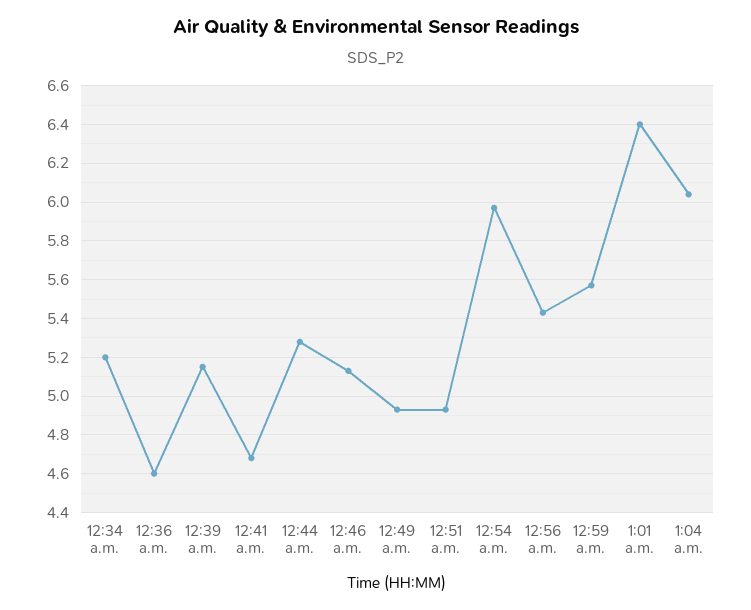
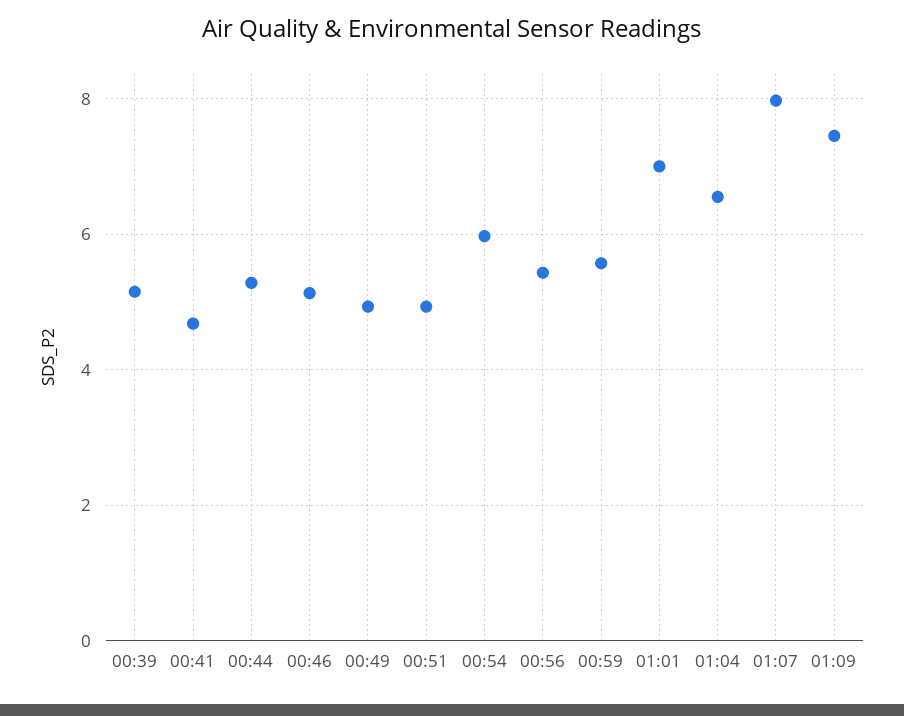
12:34 a.m.: 5.2 -> none
12:36 a.m.: 4.6 -> none
1:01 a.m.: 6.4 -> 7
1:04 a.m.: 6.05 -> 6.6
01:07: none -> 8
01:09: none -> 7.4

